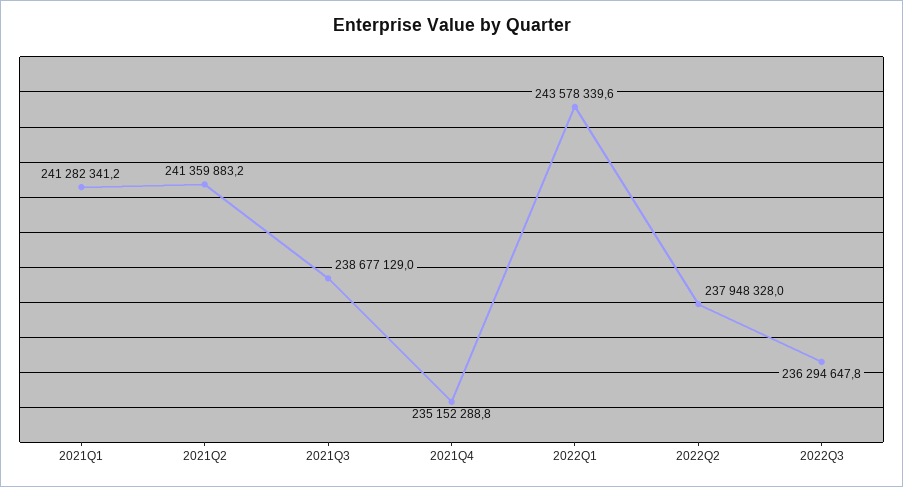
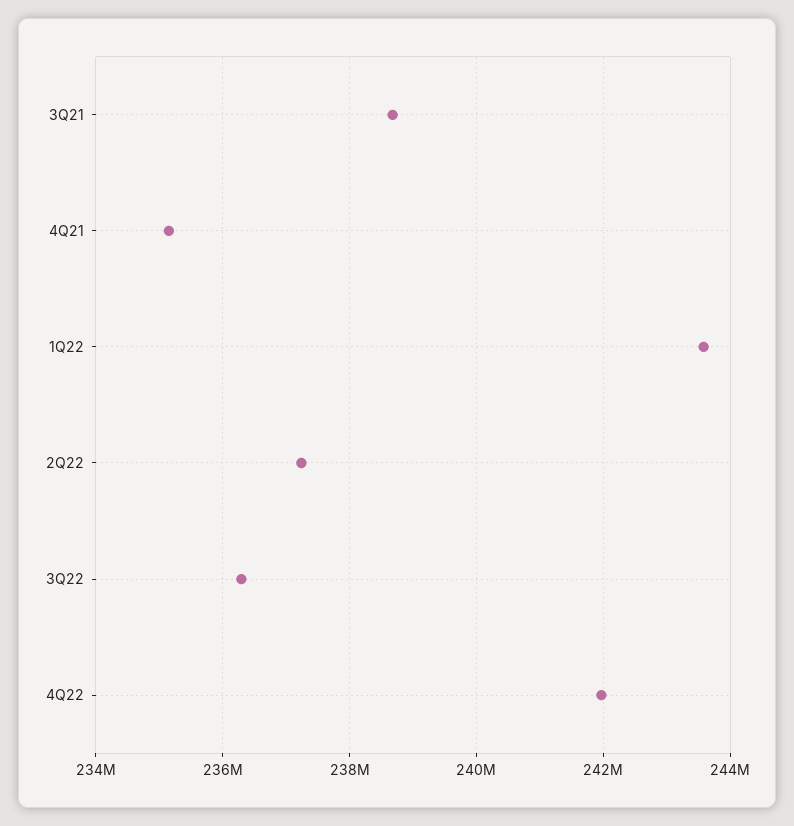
2021Q1: 241282341.2 -> none
2021Q2: 241359883.2 -> none
2022Q2: 237948328 -> 237200000
4Q22: none -> 242000000

